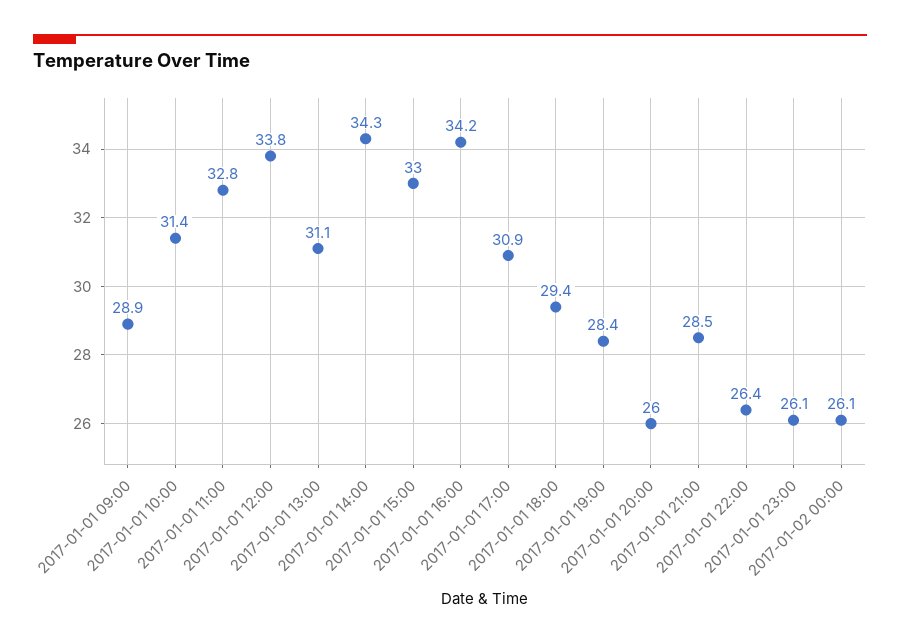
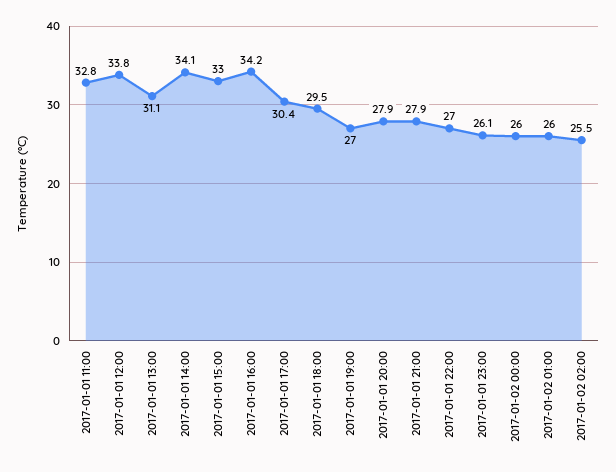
2017-01-01 09:00: 28.9 -> none
2017-01-01 10:00: 31.4 -> none
2017-01-01 14:00: 34.3 -> 34.1
2017-01-01 17:00: 30.9 -> 30.4
2017-01-01 18:00: 29.4 -> 29.5
2017-01-01 19:00: 28.4 -> 27
2017-01-01 20:00: 26 -> 27.9
2017-01-01 21:00: 28.5 -> 27.9
2017-01-01 22:00: 26.4 -> 27
2017-01-02 00:00: 26.1 -> 26
2017-01-02 01:00: none -> 26
2017-01-02 02:00: none -> 25.5

